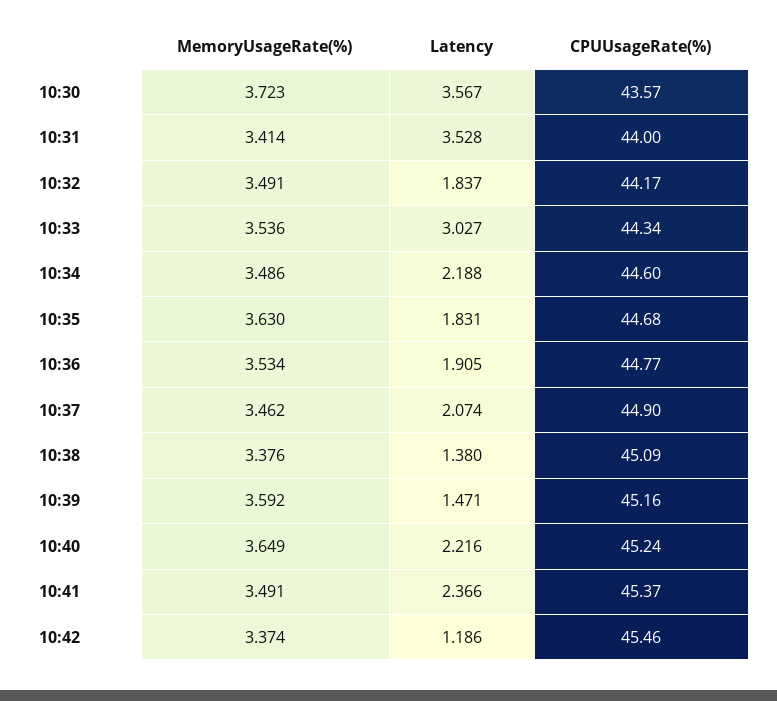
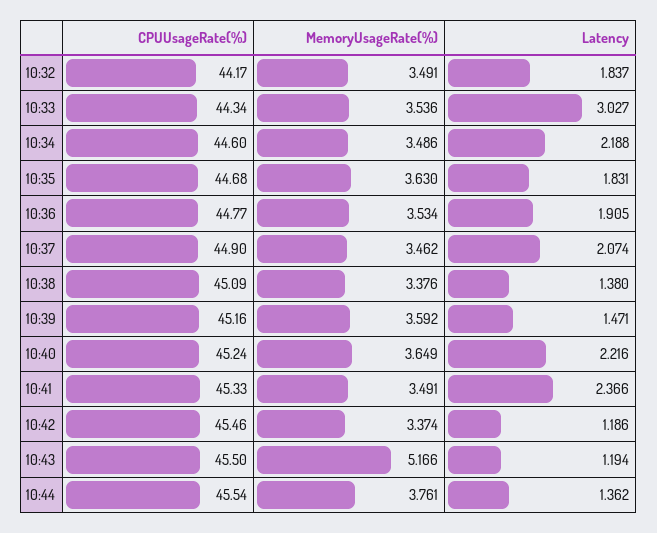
MemoryUsageRate(%), 10:30: 3.723 -> none
Latency, 10:30: 3.567 -> none
CPUUsageRate(%), 10:30: 43.57 -> none
MemoryUsageRate(%), 10:31: 3.414 -> none
Latency, 10:31: 3.528 -> none
CPUUsageRate(%), 10:31: 44 -> none
CPUUsageRate(%), 10:41: 45.37 -> 45.33
CPUUsageRate(%), 10:43: none -> 45.5
MemoryUsageRate(%), 10:43: none -> 5.166
Latency, 10:43: none -> 1.194
CPUUsageRate(%), 10:44: none -> 45.54
MemoryUsageRate(%), 10:44: none -> 3.761
Latency, 10:44: none -> 1.362

